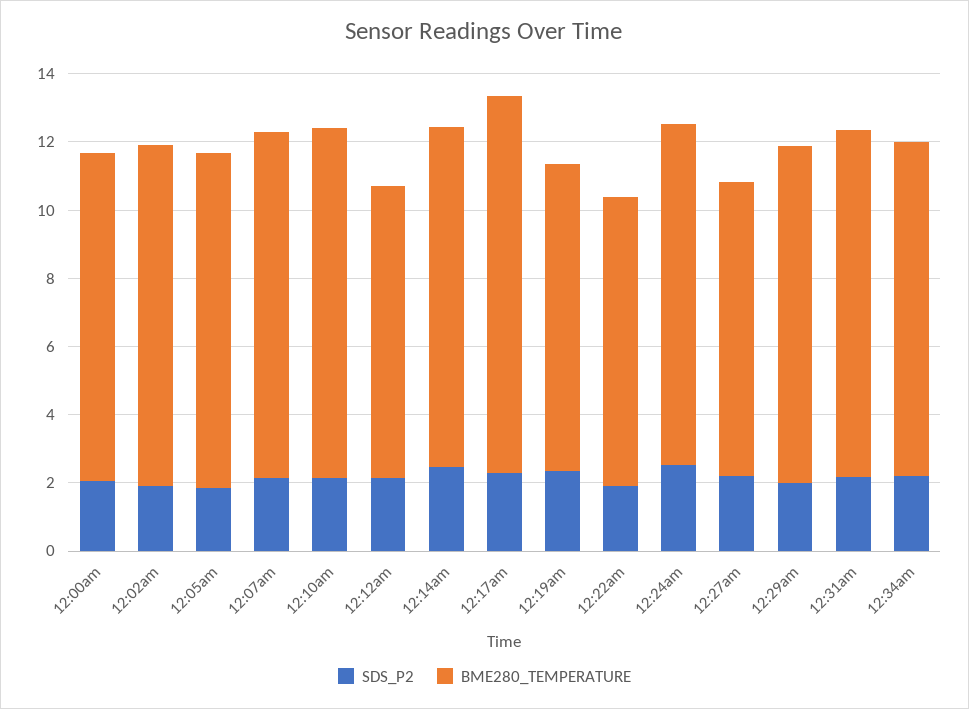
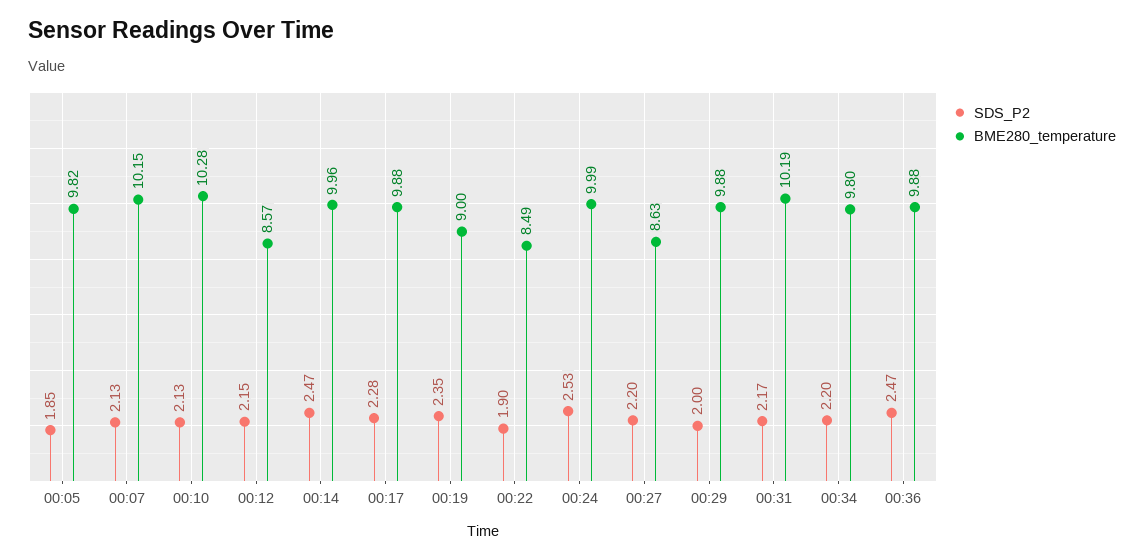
SDS_P2, 12:00am: 2 -> none
BME280_TEMPERATURE, 12:00am: 9.5 -> none
SDS_P2, 12:02am: 2 -> none
BME280_TEMPERATURE, 12:02am: 10 -> none
BME280_TEMPERATURE, 12:17am: 11 -> 9.88
SDS_P2, 00:36: none -> 2.47
BME280_TEMPERATURE, 00:36: none -> 9.88

